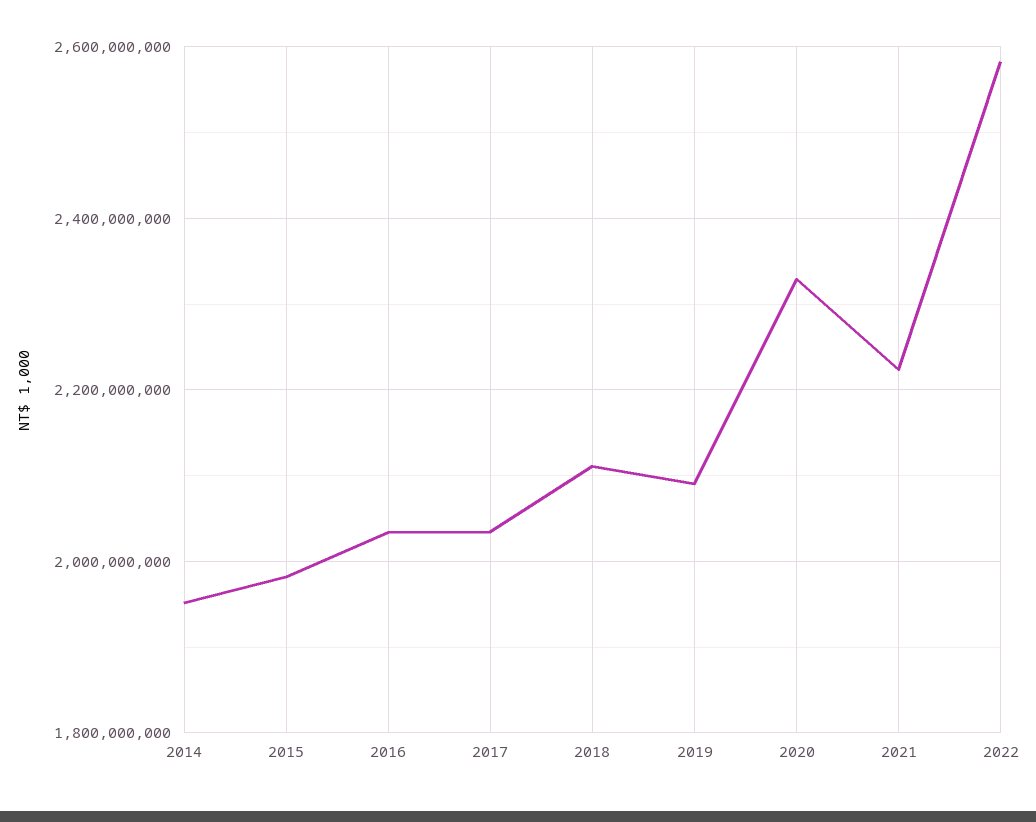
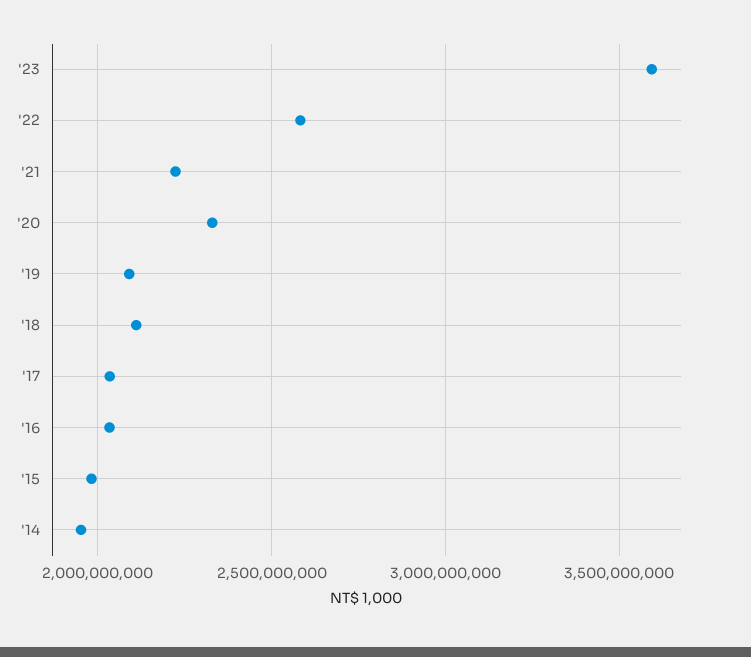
'23: none -> 3600000000

